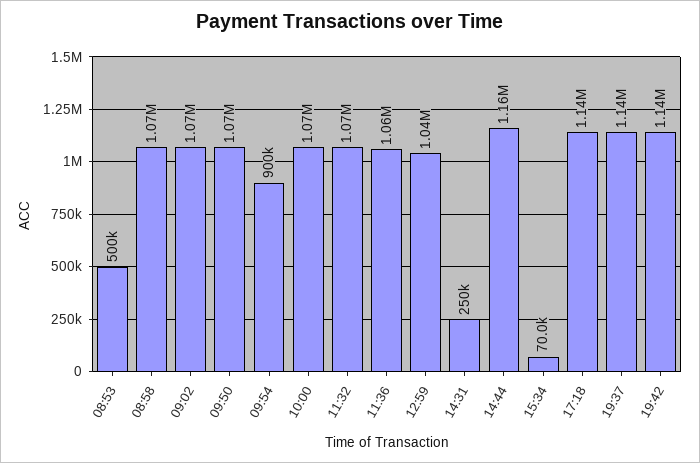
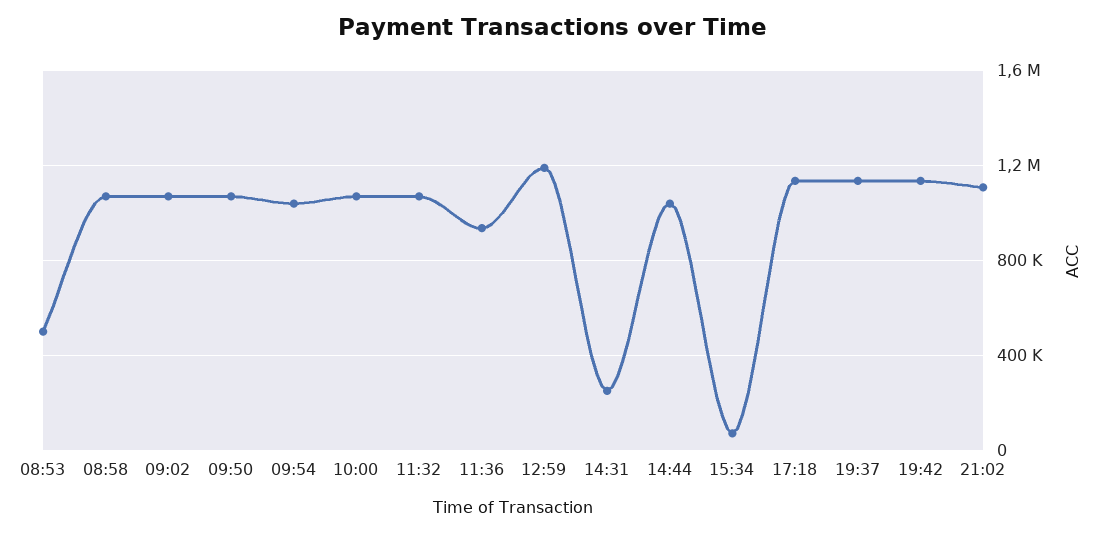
09:54: 900000 -> 1050000
11:36: 1060000 -> 950000
12:59: 1040000 -> 1200000
14:44: 1160000 -> 1050000
21:02: none -> 1100000

